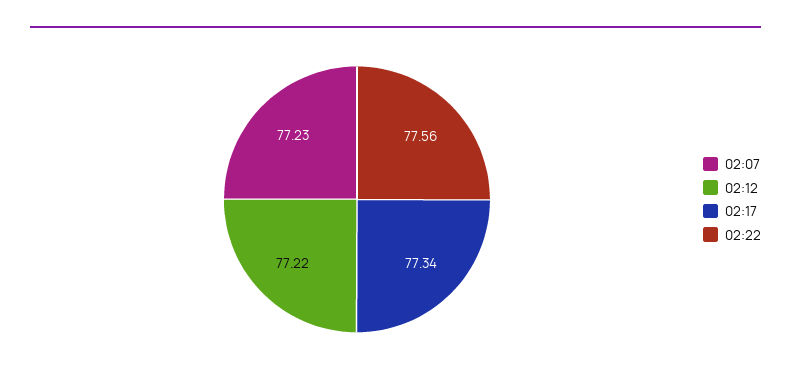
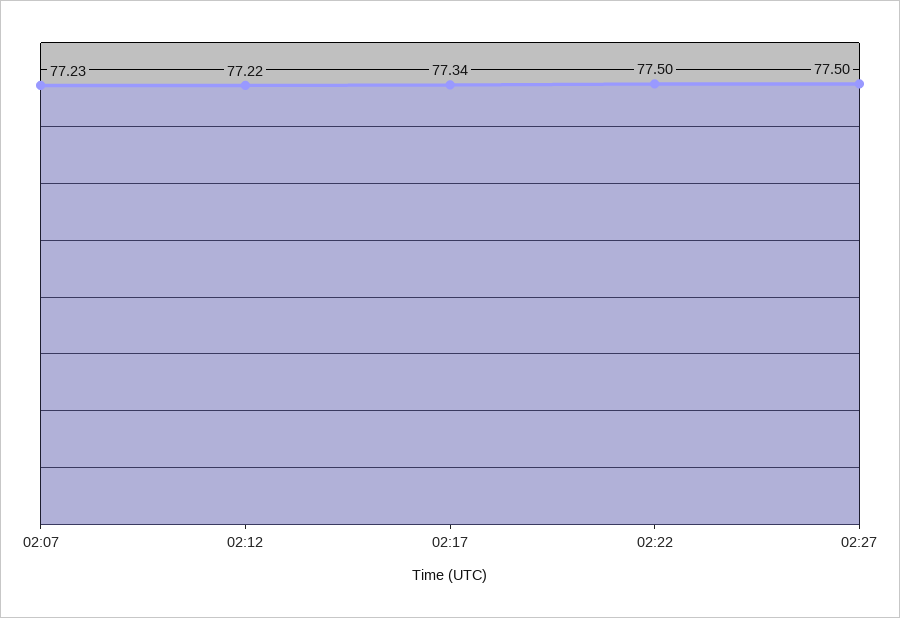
02:22: 77.56 -> 77.5
02:27: none -> 77.5

